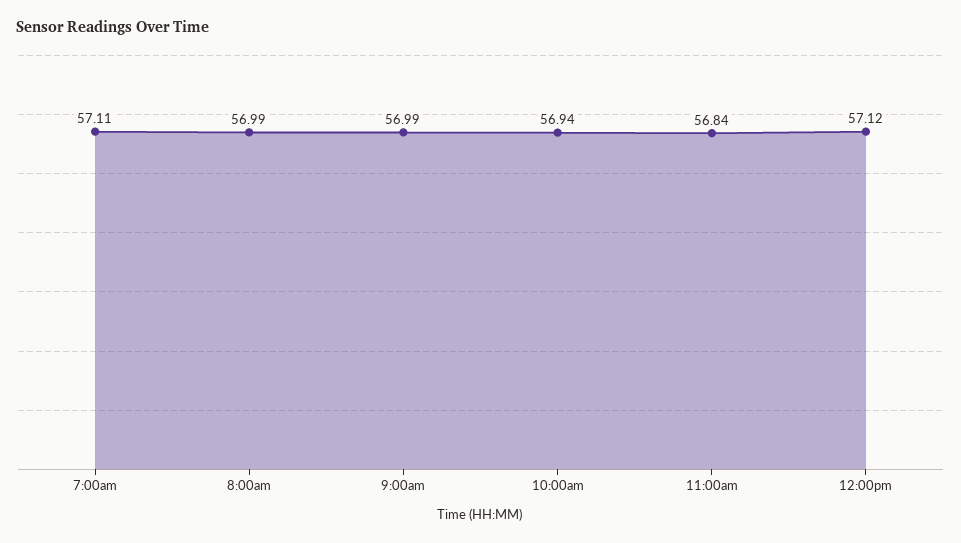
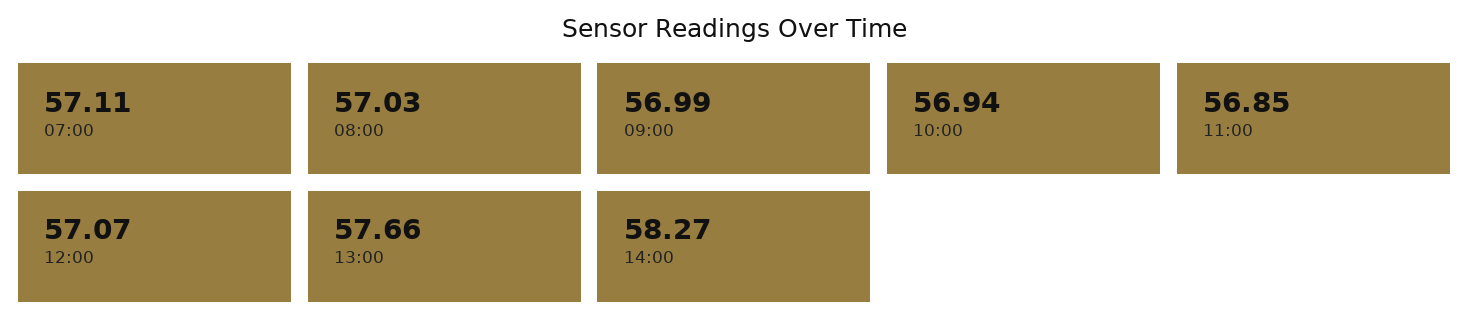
8:00am: 56.99 -> 57.03
11:00am: 56.84 -> 56.85
12:00pm: 57.12 -> 57.07
13:00: none -> 57.66
14:00: none -> 58.27

